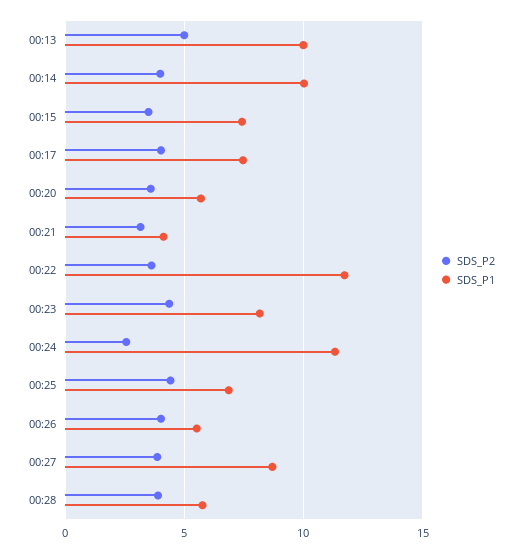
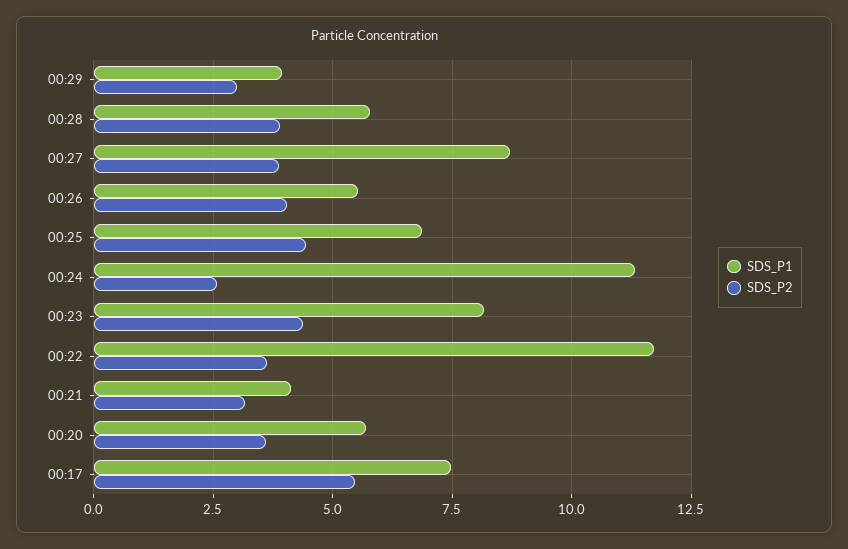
SDS_P2, 00:13: 5 -> none
SDS_P1, 00:13: 10 -> none
SDS_P2, 00:14: 4 -> none
SDS_P1, 00:14: 10 -> none
SDS_P2, 00:15: 3.5 -> none
SDS_P1, 00:15: 7.5 -> none
SDS_P2, 00:17: 4 -> 5.5
SDS_P1, 00:29: none -> 4
SDS_P2, 00:29: none -> 3

